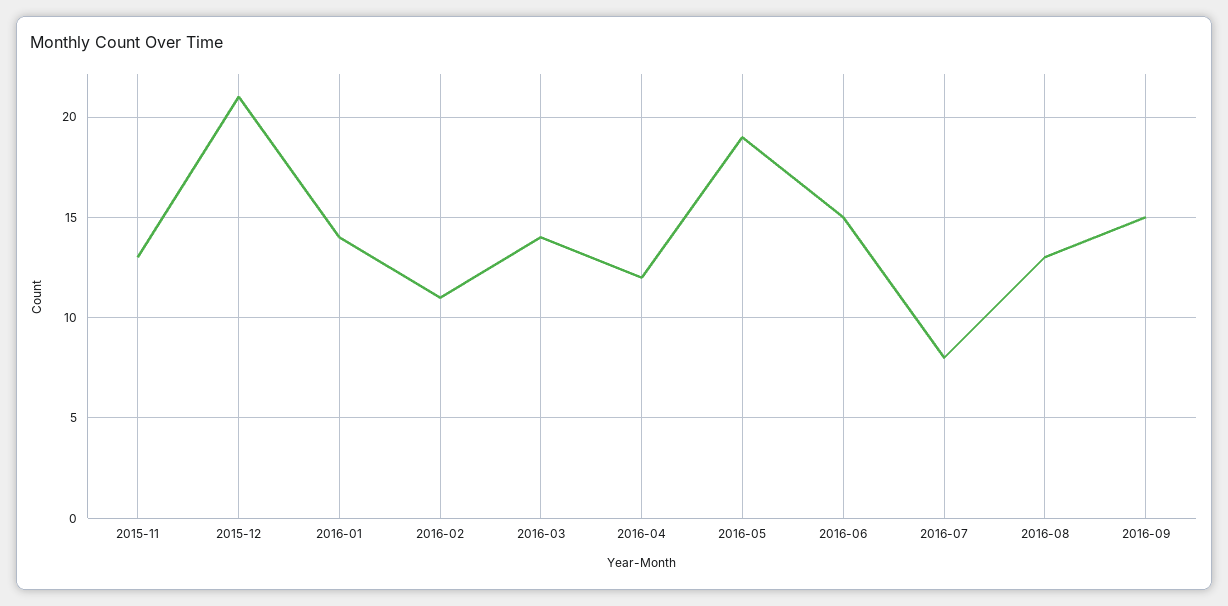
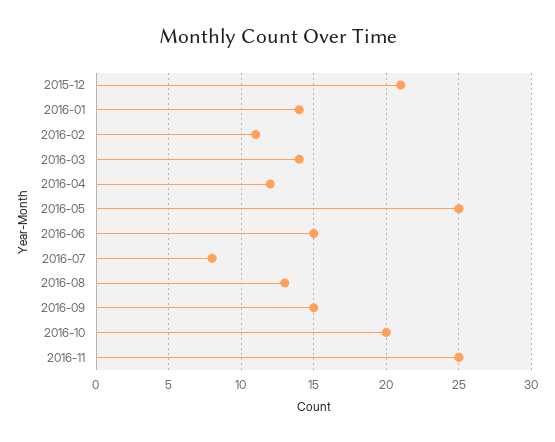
2015-11: 13 -> none
2016-05: 19 -> 25
2016-10: none -> 20
2016-11: none -> 25

